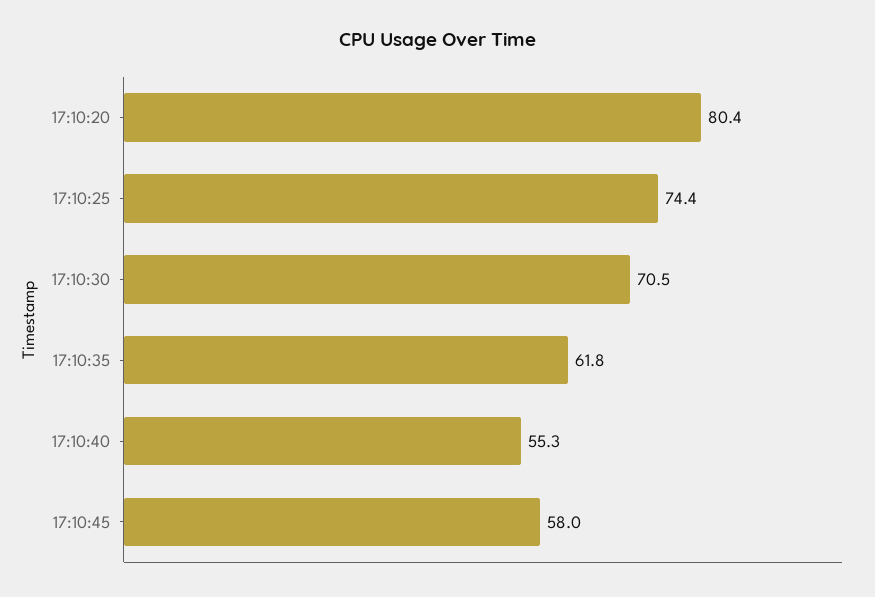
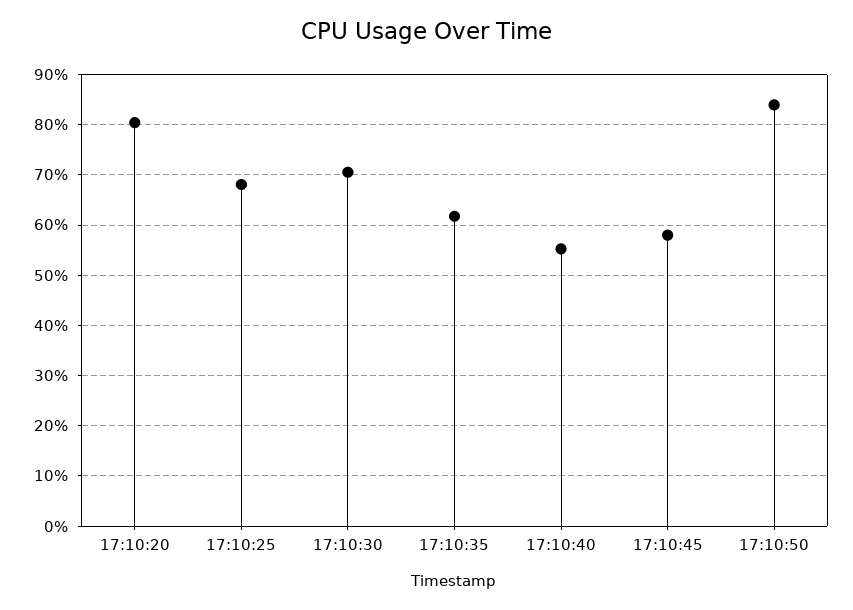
17:10:25: 74.4 -> 68
17:10:50: none -> 84

